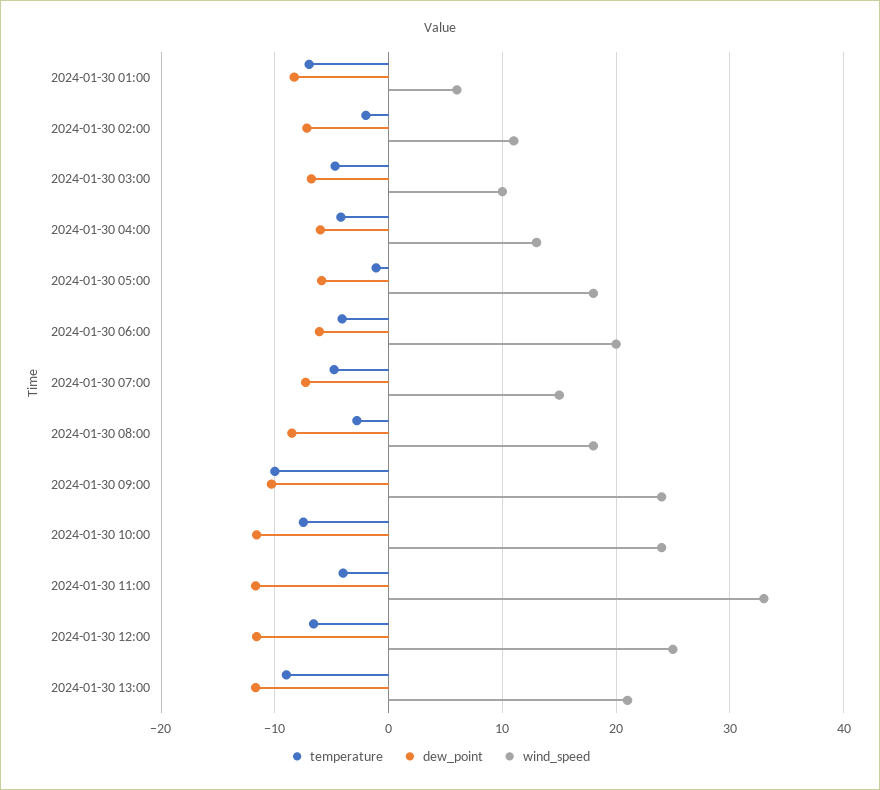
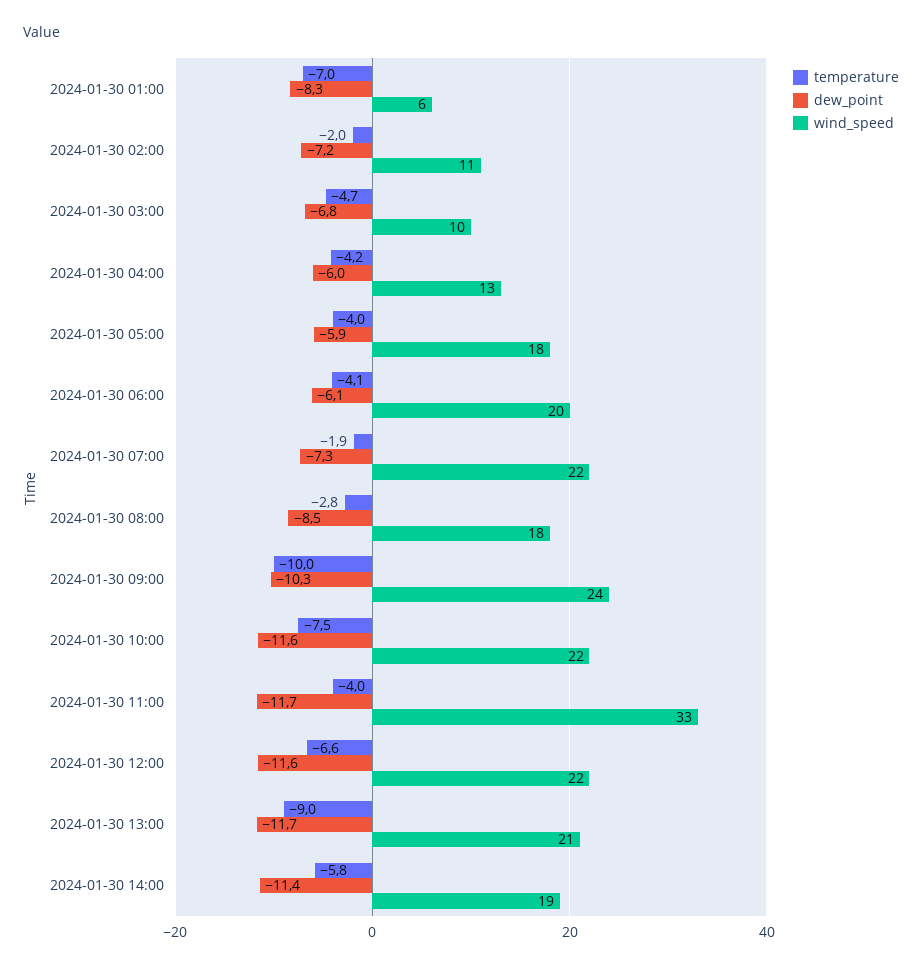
temperature, 2024-01-30 05:00: -1 -> -4
temperature, 2024-01-30 07:00: -5 -> -1.9
wind_speed, 2024-01-30 07:00: 15 -> 22
wind_speed, 2024-01-30 10:00: 24 -> 22
wind_speed, 2024-01-30 12:00: 25 -> 22
temperature, 2024-01-30 14:00: none -> -5.8
dew_point, 2024-01-30 14:00: none -> -11.4
wind_speed, 2024-01-30 14:00: none -> 19

